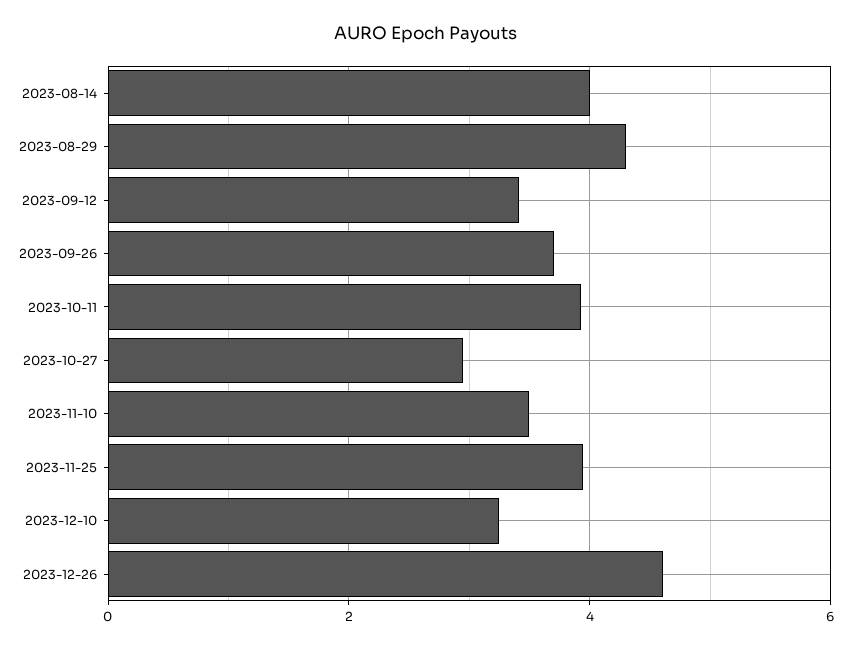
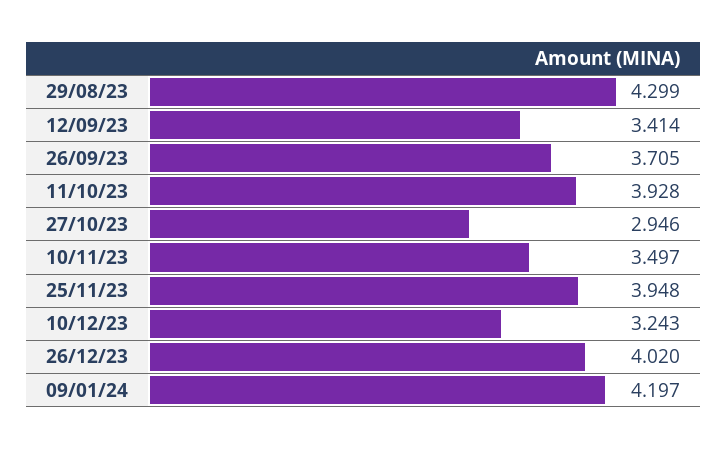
2023-08-14: 4 -> none
2023-12-26: 4.6 -> 4.02
09/01/24: none -> 4.197

